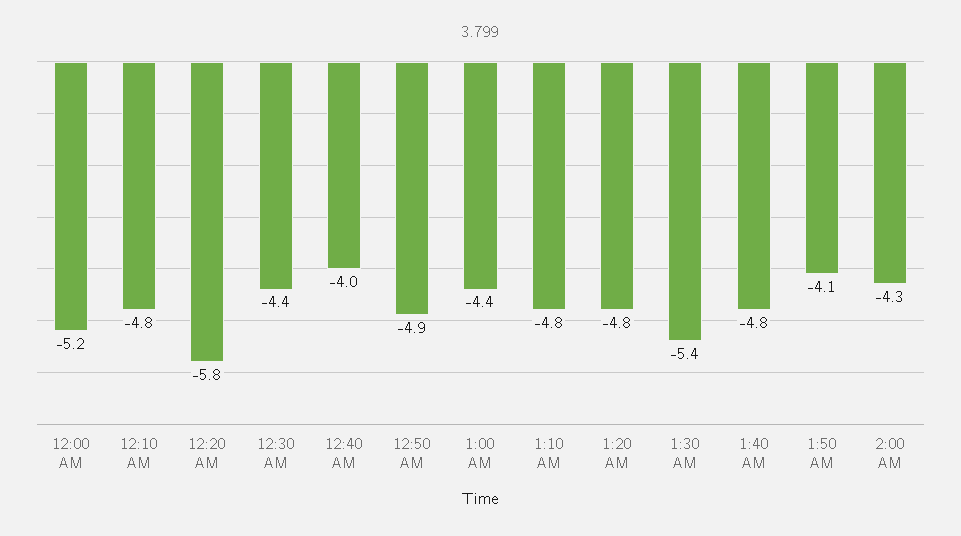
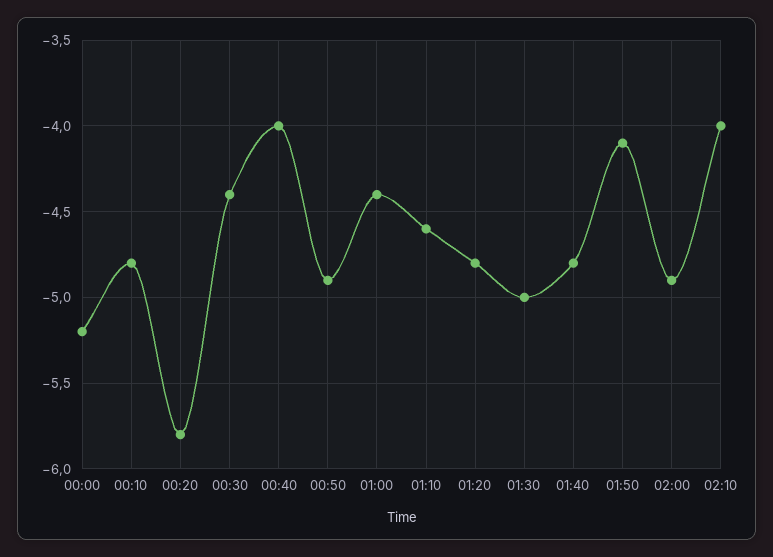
1:10 AM: -4.8 -> -4.6
1:30 AM: -5.4 -> -5
2:00 AM: -4.3 -> -4.9
02:10: none -> -4

